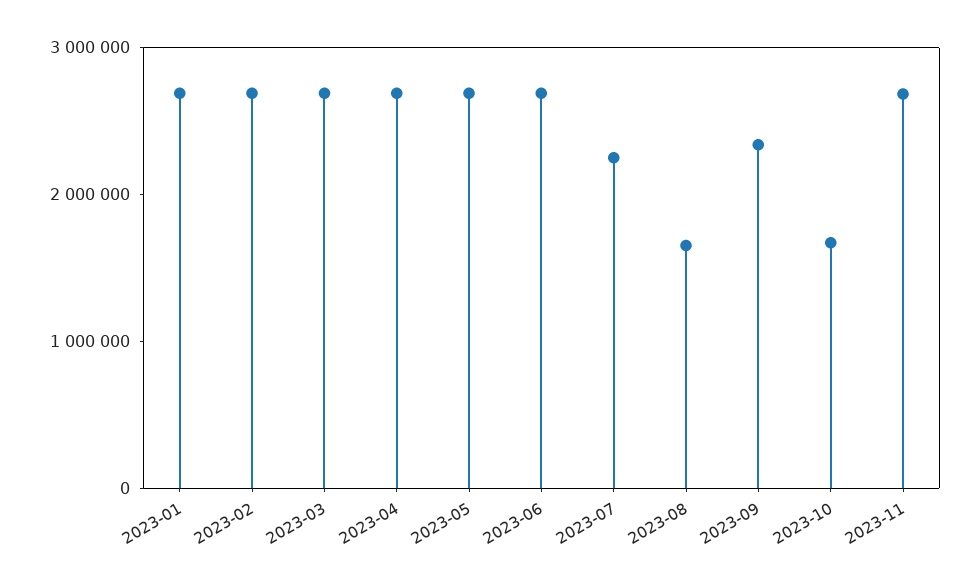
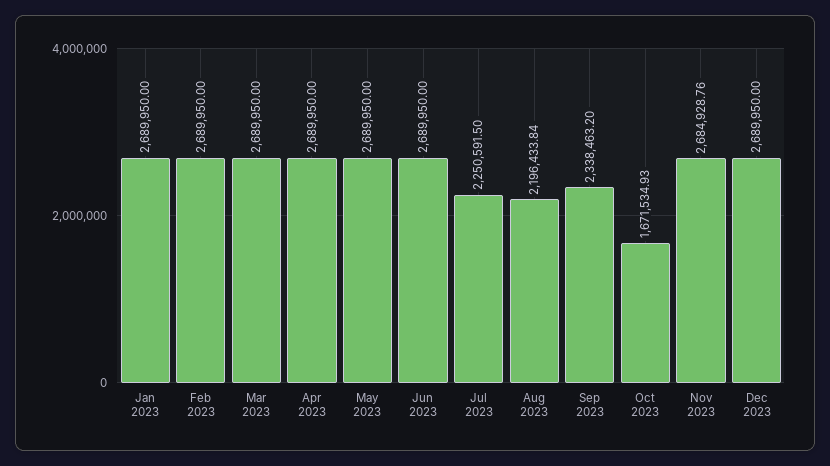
2023-08: 1600000 -> 2196433.84
Dec 2023: none -> 2689950

